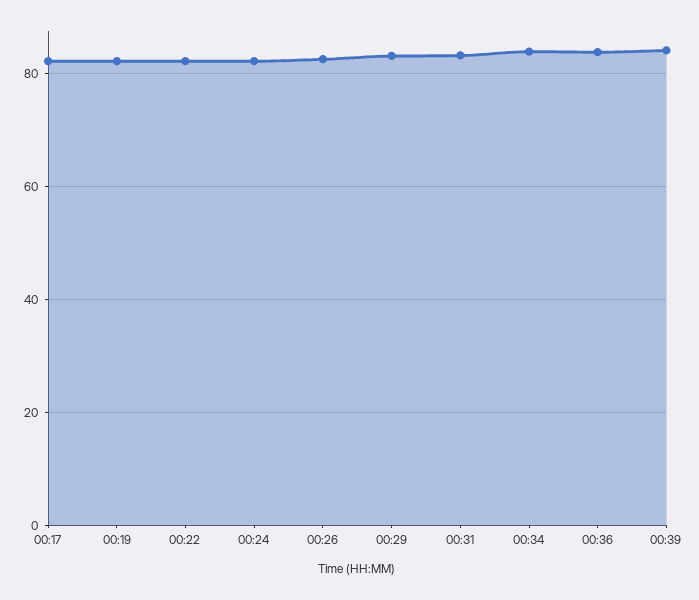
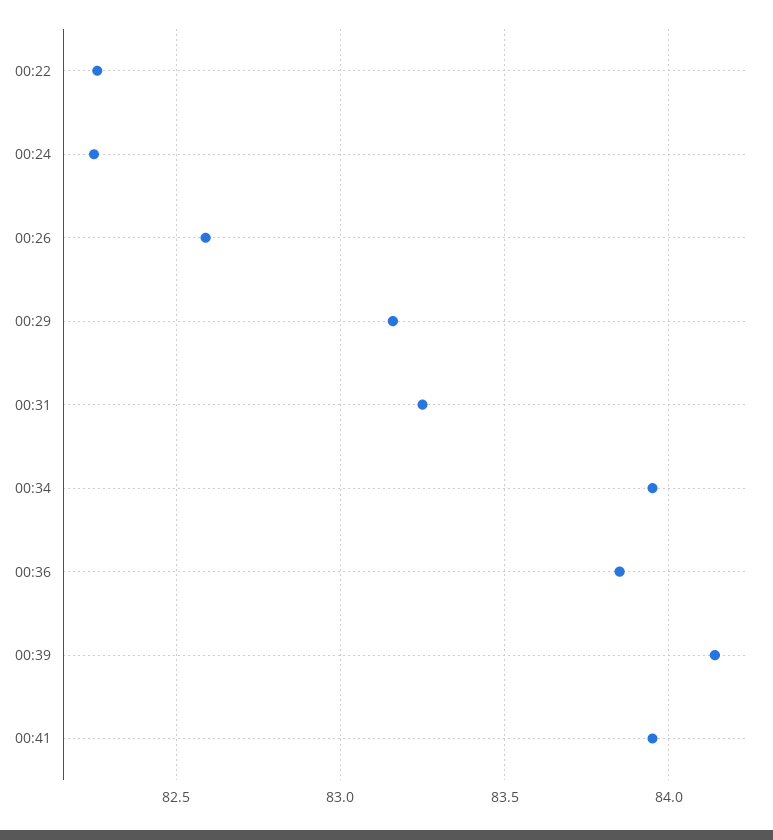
00:17: 82 -> none
00:19: 82 -> none
00:41: none -> 83.95

